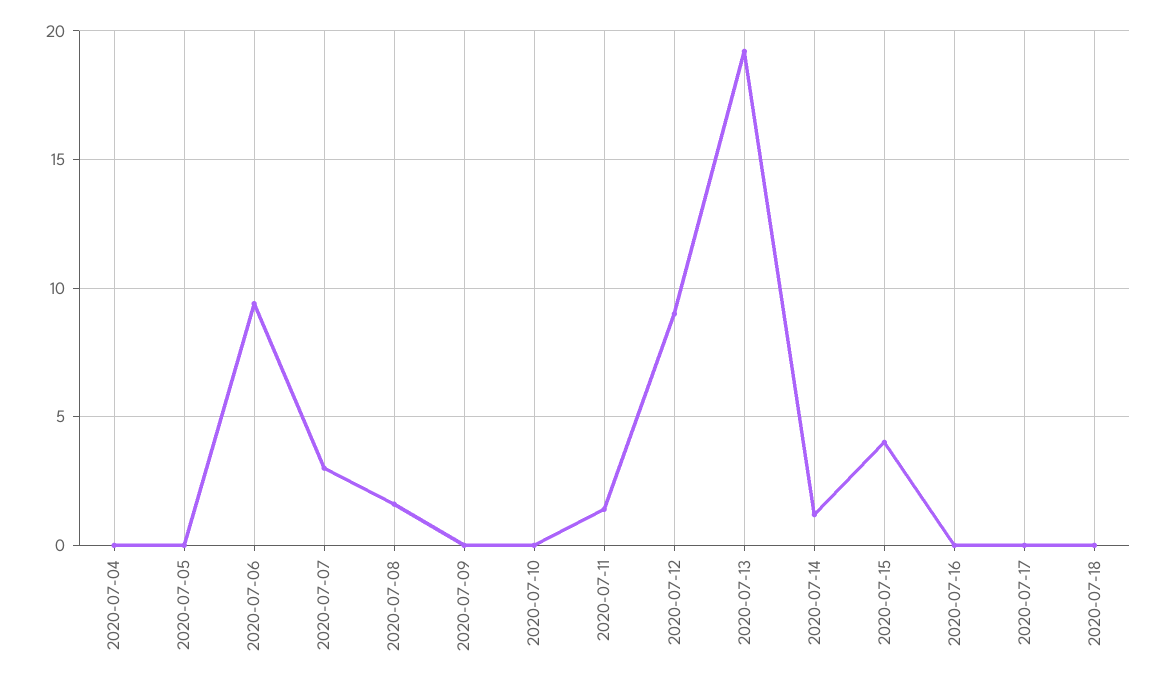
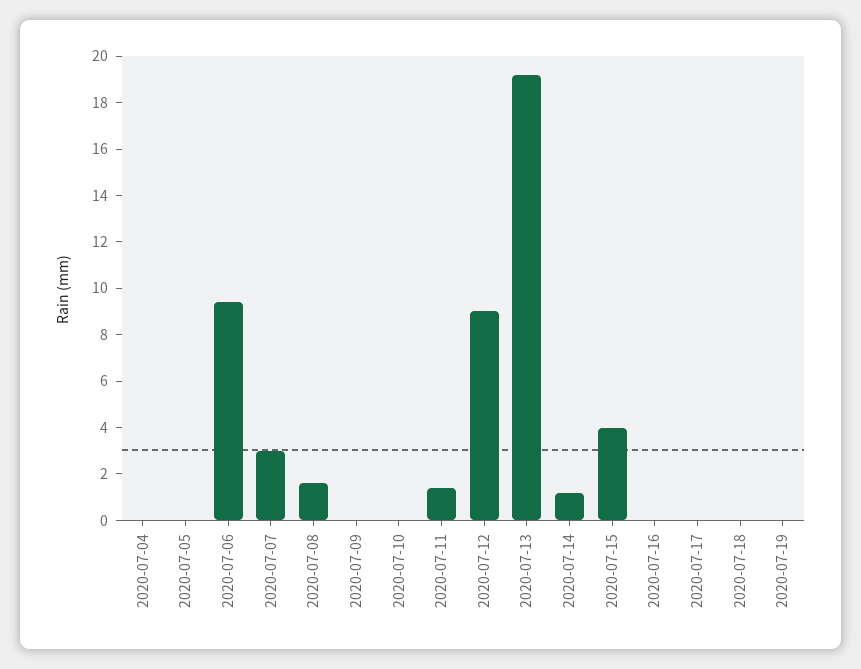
2020-07-19: none -> 0

